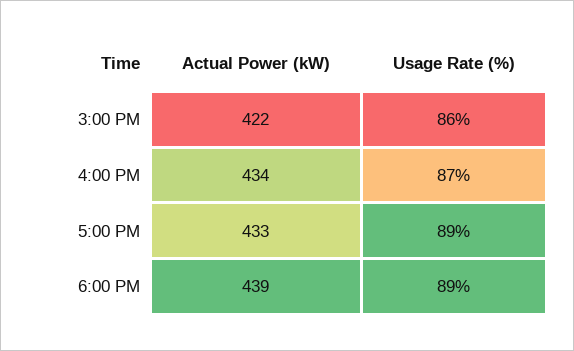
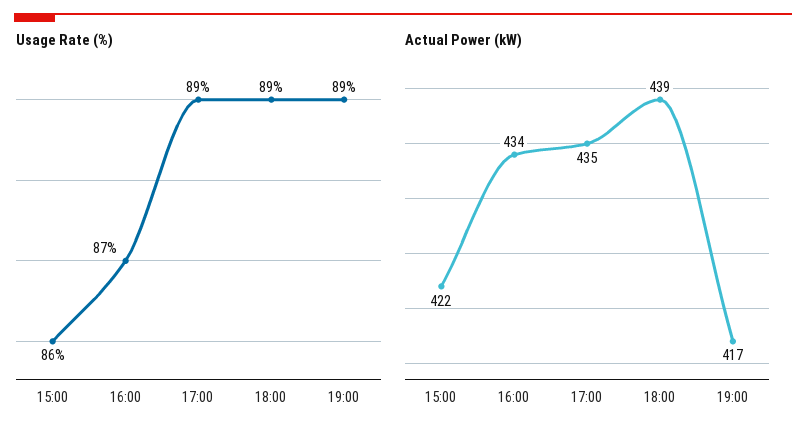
Actual Power (kW), 5:00 PM: 433 -> 435
Usage Rate (%), 19:00: none -> 89
Actual Power (kW), 19:00: none -> 417

